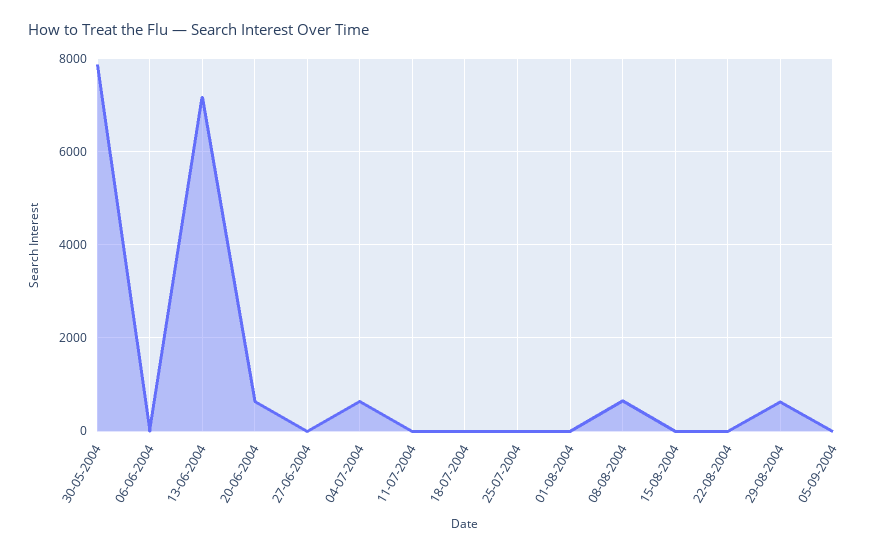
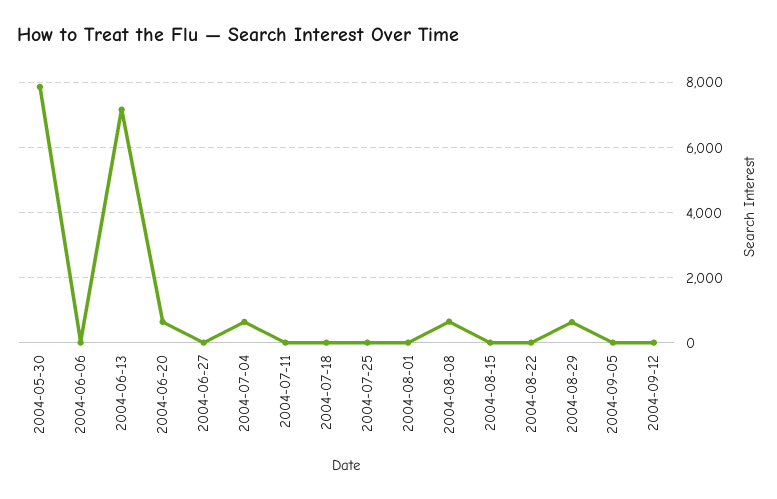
2004-09-12: none -> 0

